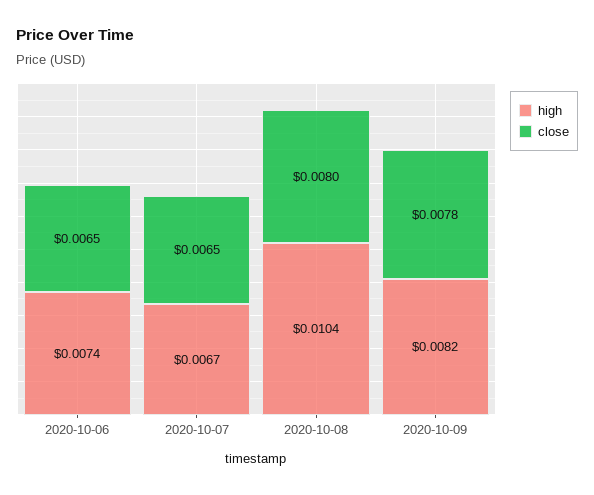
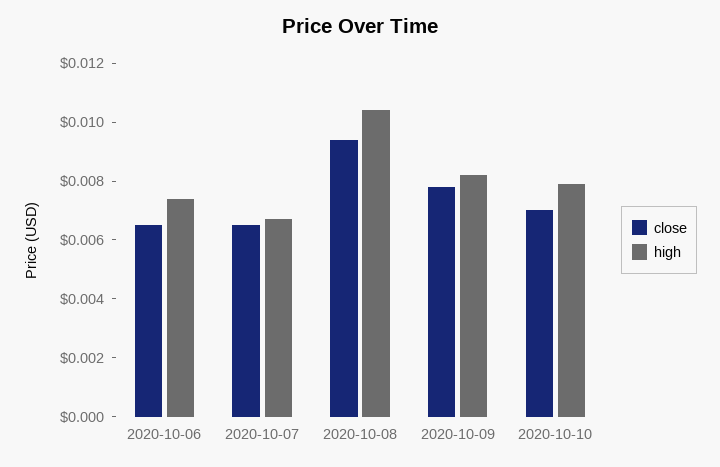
close, 2020-10-08: 0.008 -> 0.0095
close, 2020-10-10: none -> 0.007
high, 2020-10-10: none -> 0.008

